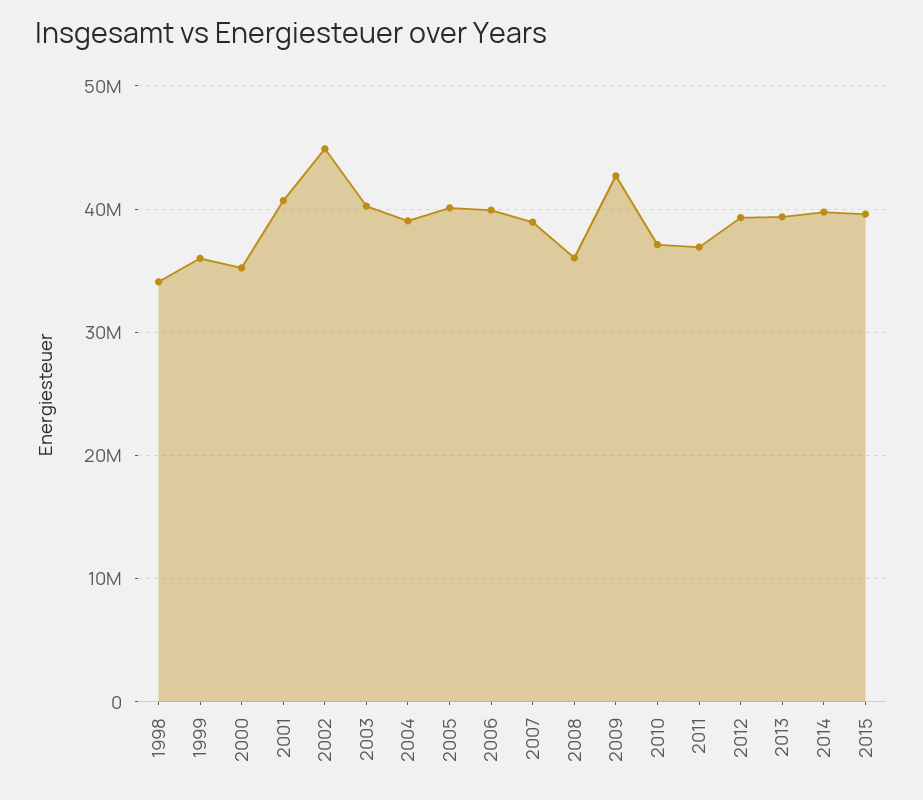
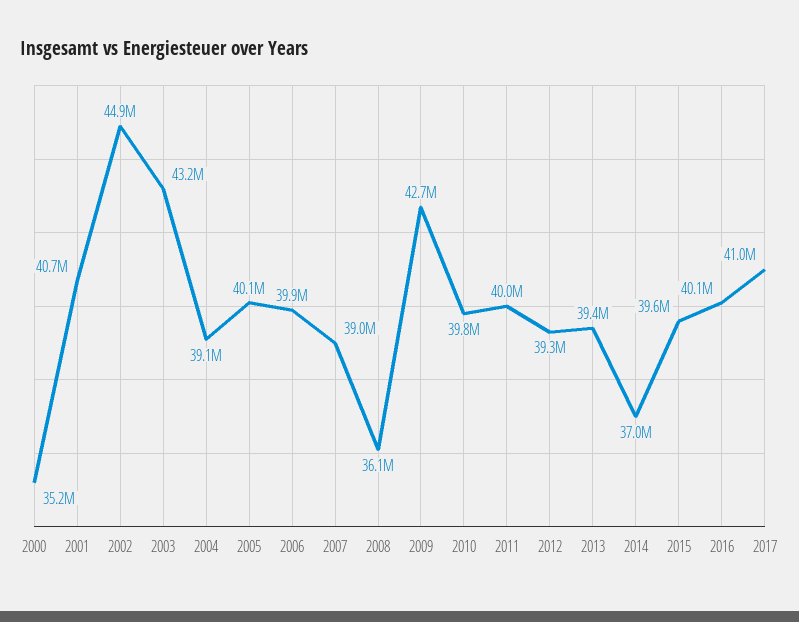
1998: 34000000 -> none
1999: 36000000 -> none
2003: 40000000 -> 43200000
2010: 37000000 -> 39800000
2011: 37000000 -> 40000000
2014: 40000000 -> 37000000
2016: none -> 40100000
2017: none -> 41000000

